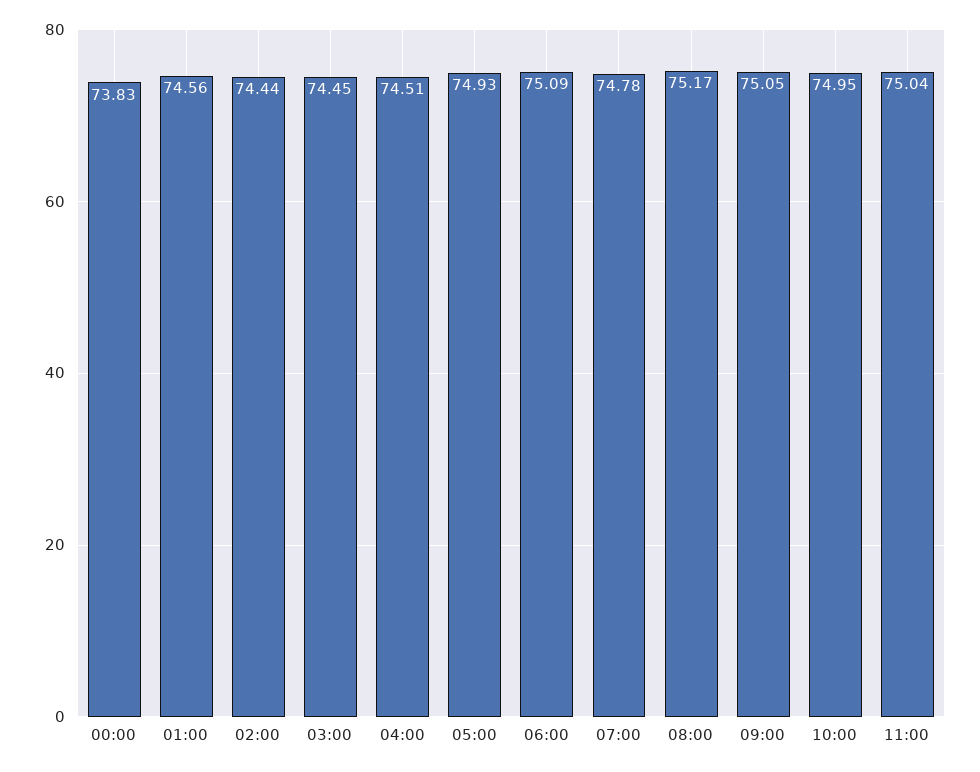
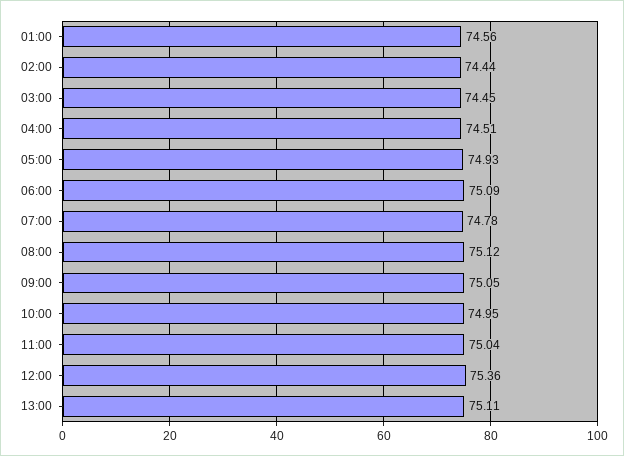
00:00: 73.83 -> none
08:00: 75.17 -> 75.12
12:00: none -> 75.36
13:00: none -> 75.11

